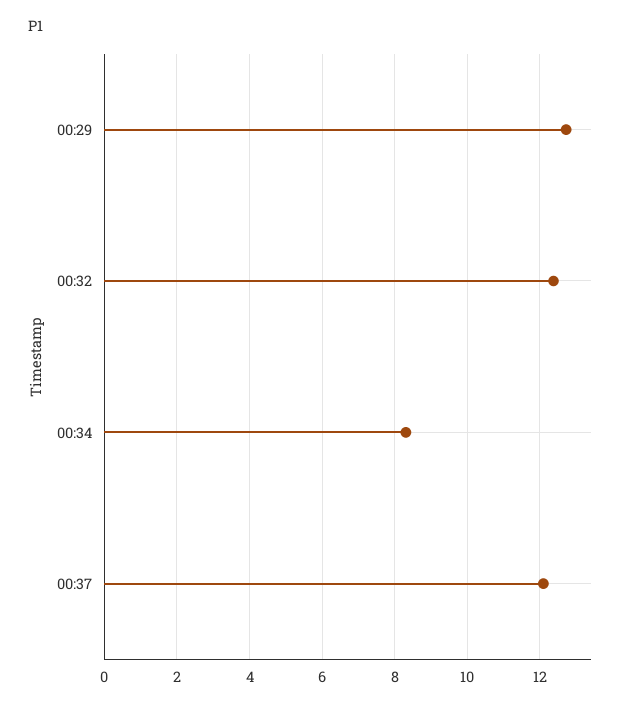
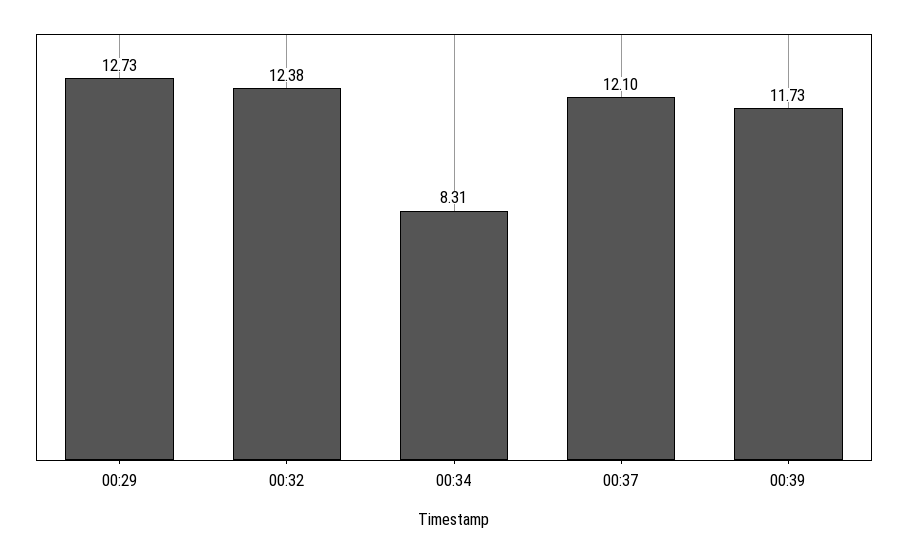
00:39: none -> 11.73

